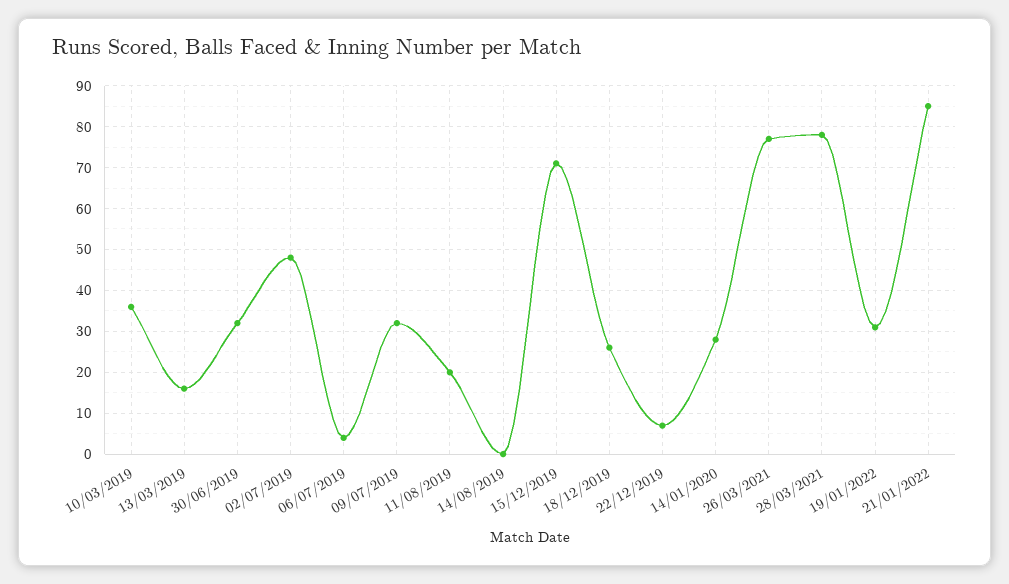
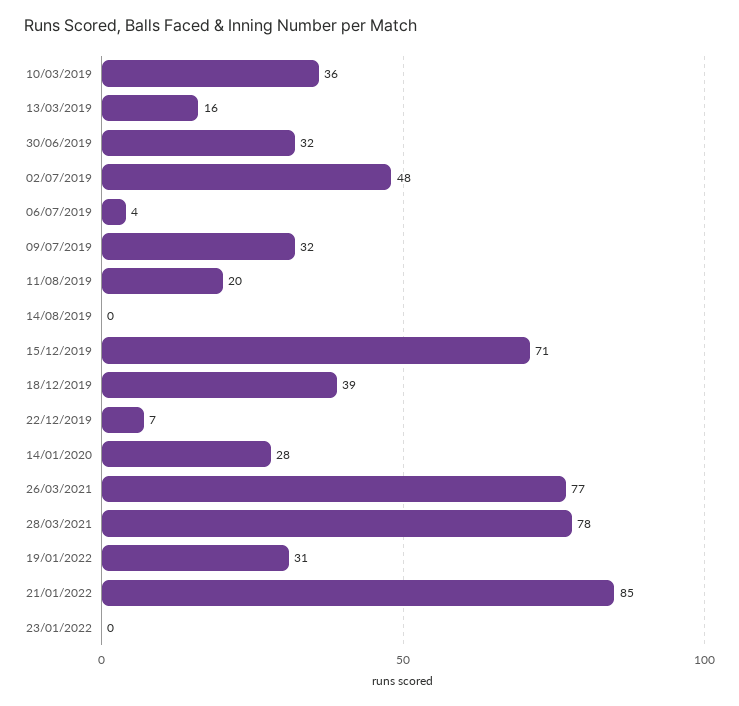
18/12/2019: 25 -> 39
23/01/2022: none -> 0

